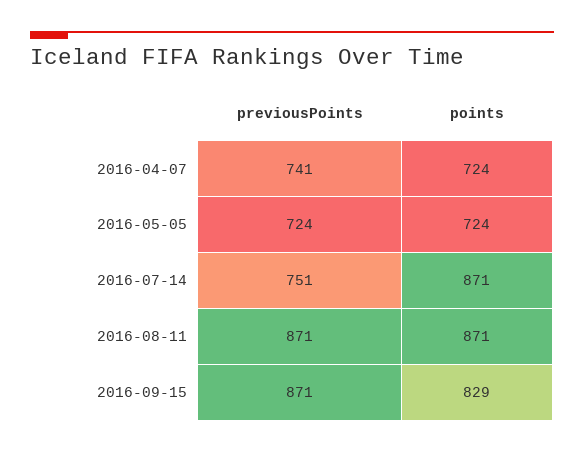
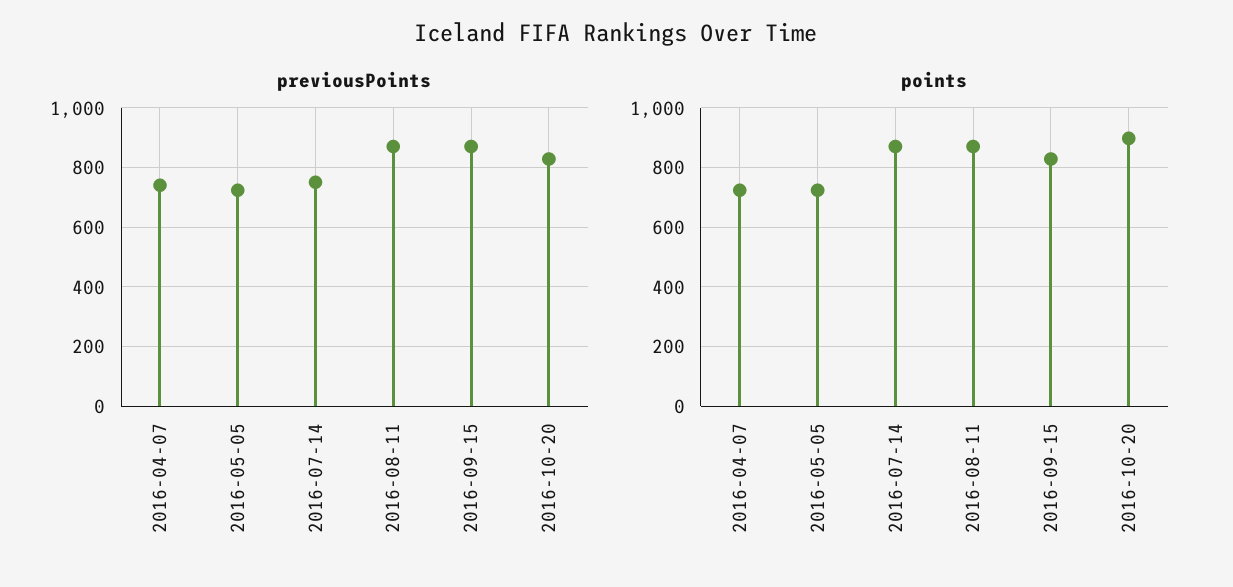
previousPoints, 2016-10-20: none -> 825
points, 2016-10-20: none -> 900

